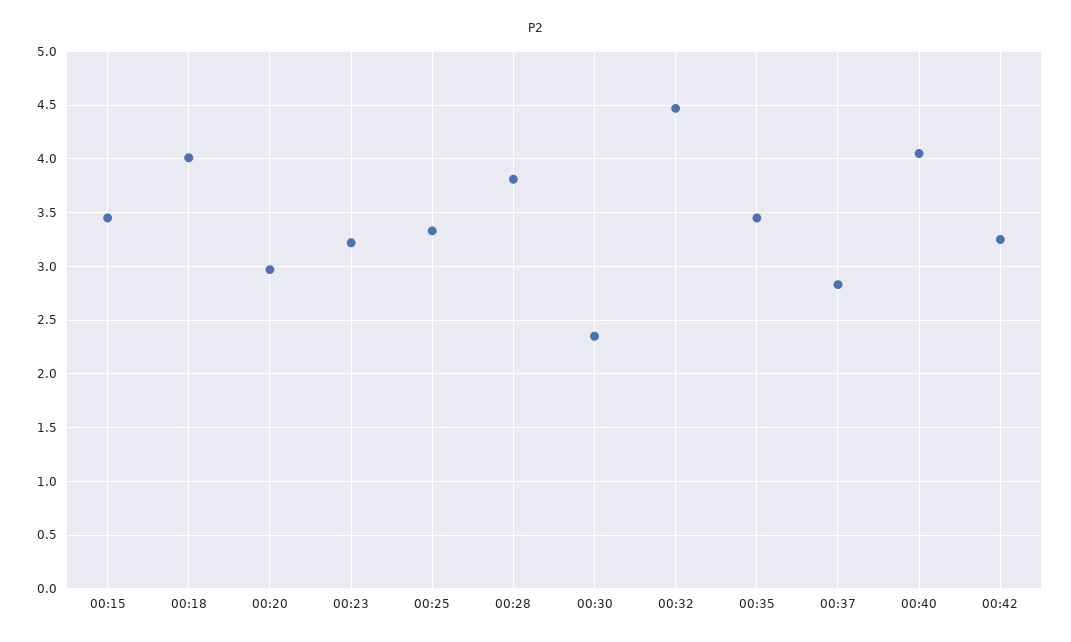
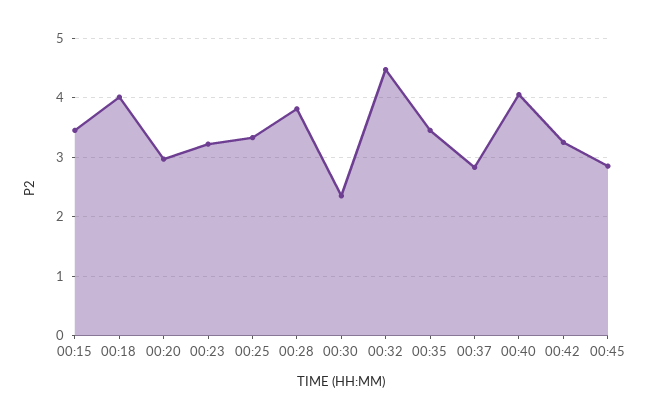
00:45: none -> 2.8

